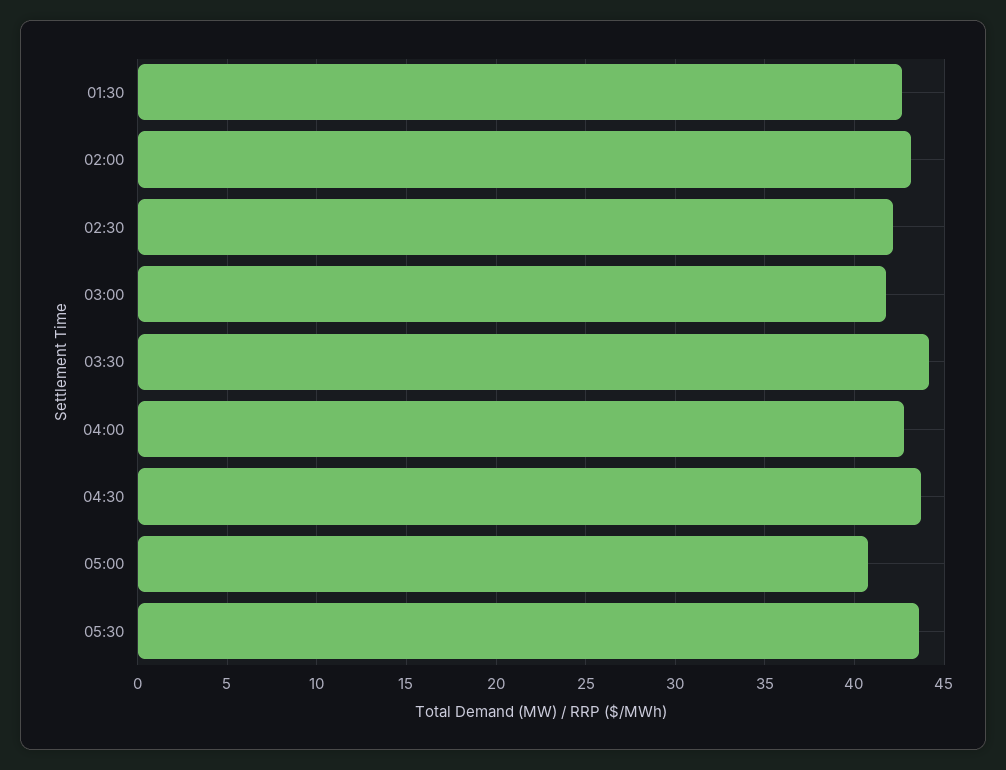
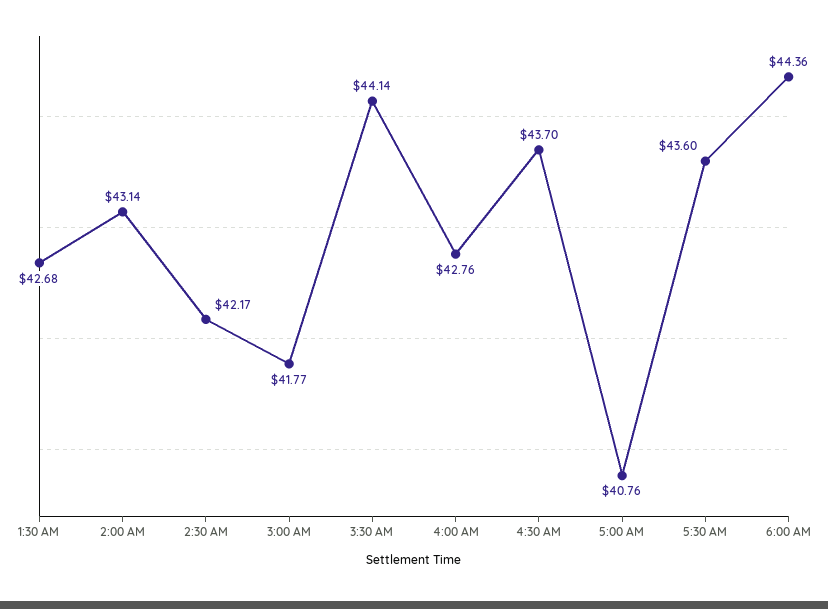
6:00 AM: none -> 44.36

